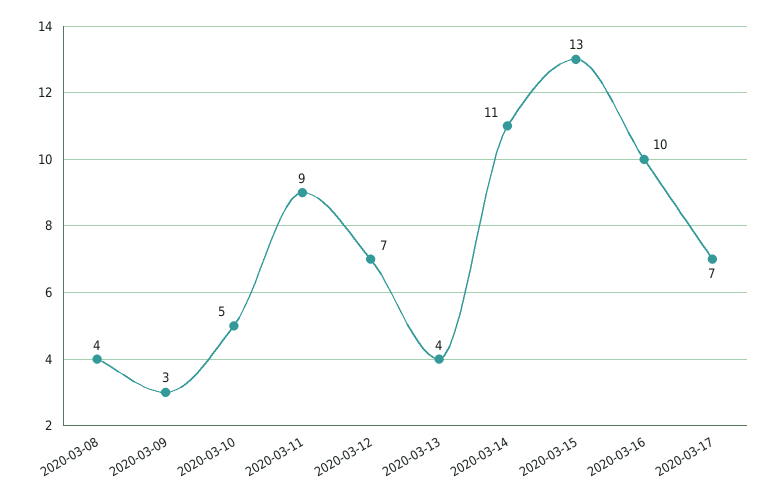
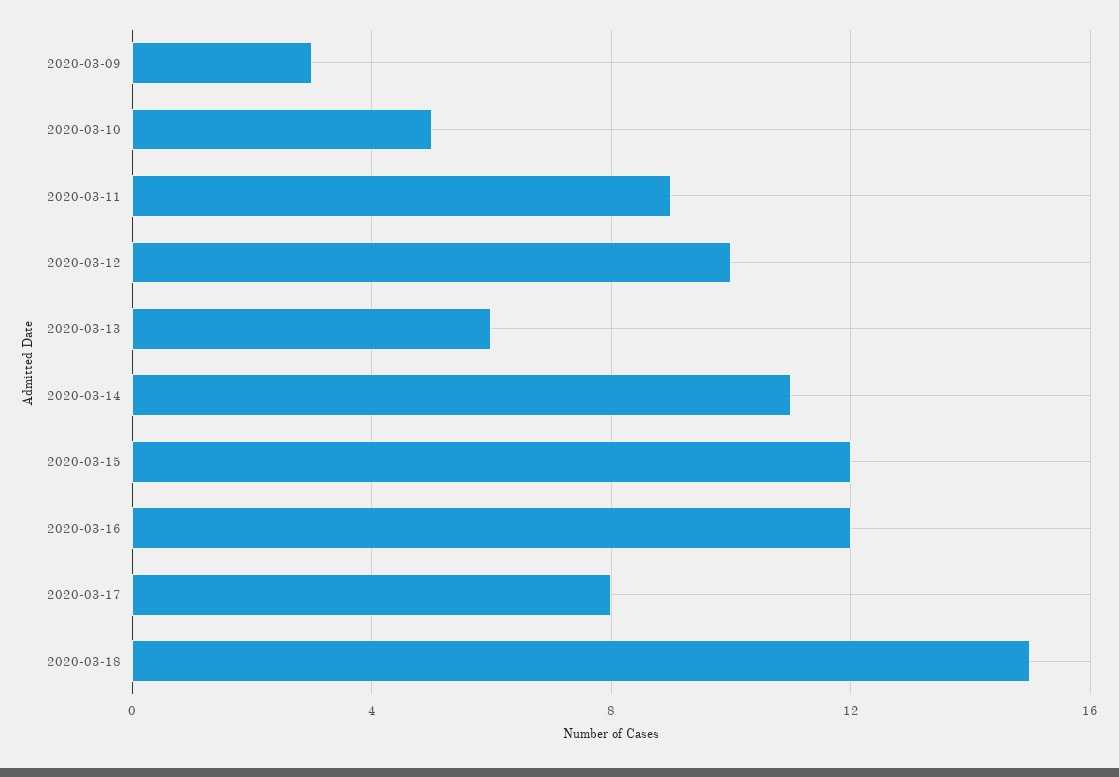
2020-03-08: 4 -> none
2020-03-12: 7 -> 10
2020-03-13: 4 -> 6
2020-03-15: 13 -> 12
2020-03-16: 10 -> 12
2020-03-17: 7 -> 8
2020-03-18: none -> 15

